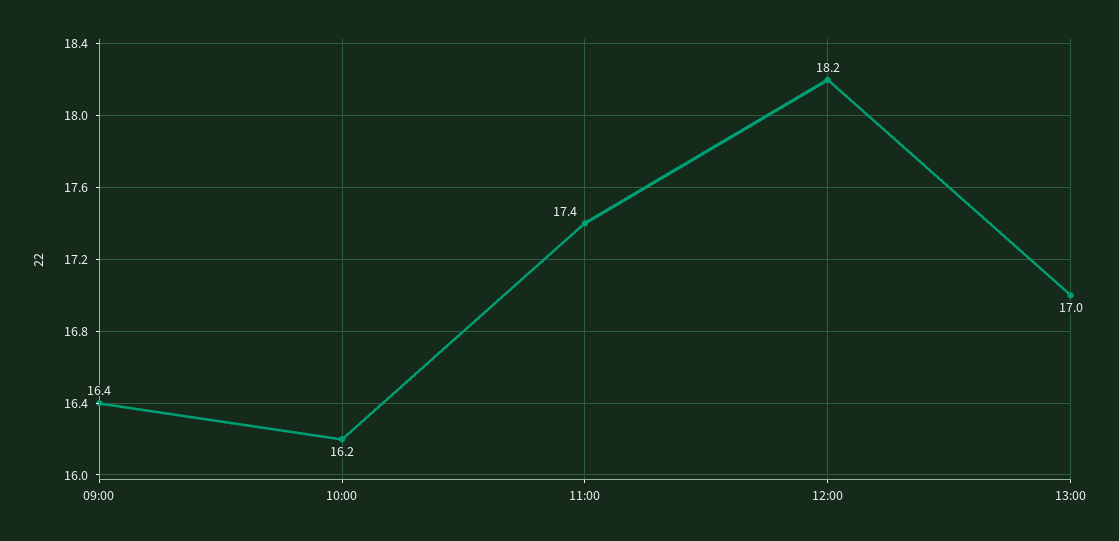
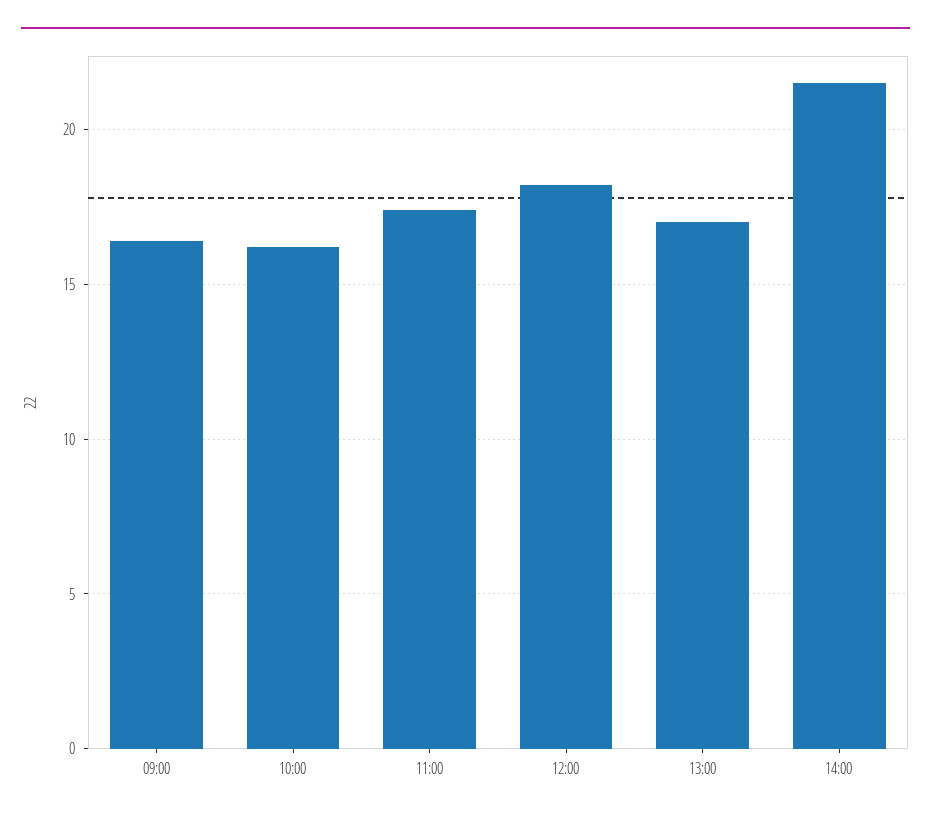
14:00: none -> 21.5

